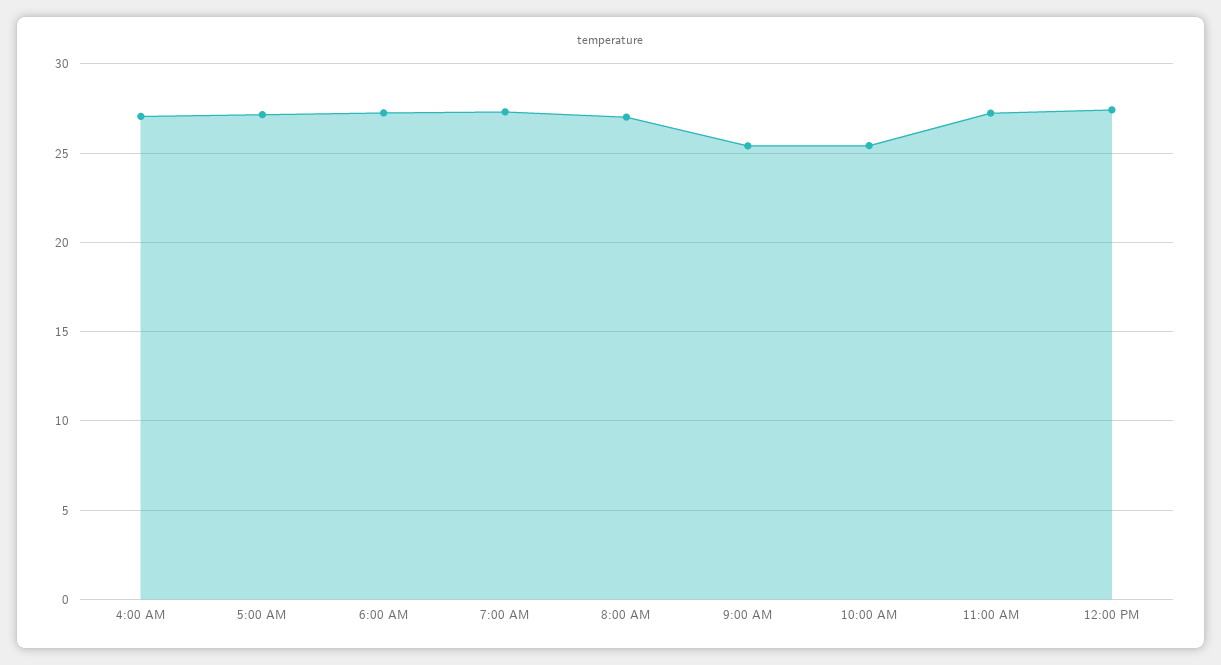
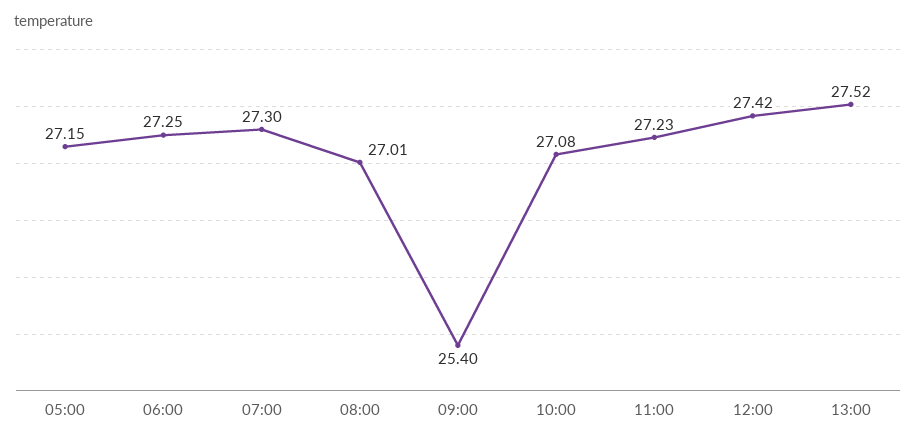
4:00 AM: 27 -> none
10:00 AM: 25.5 -> 27.08
13:00: none -> 27.52

